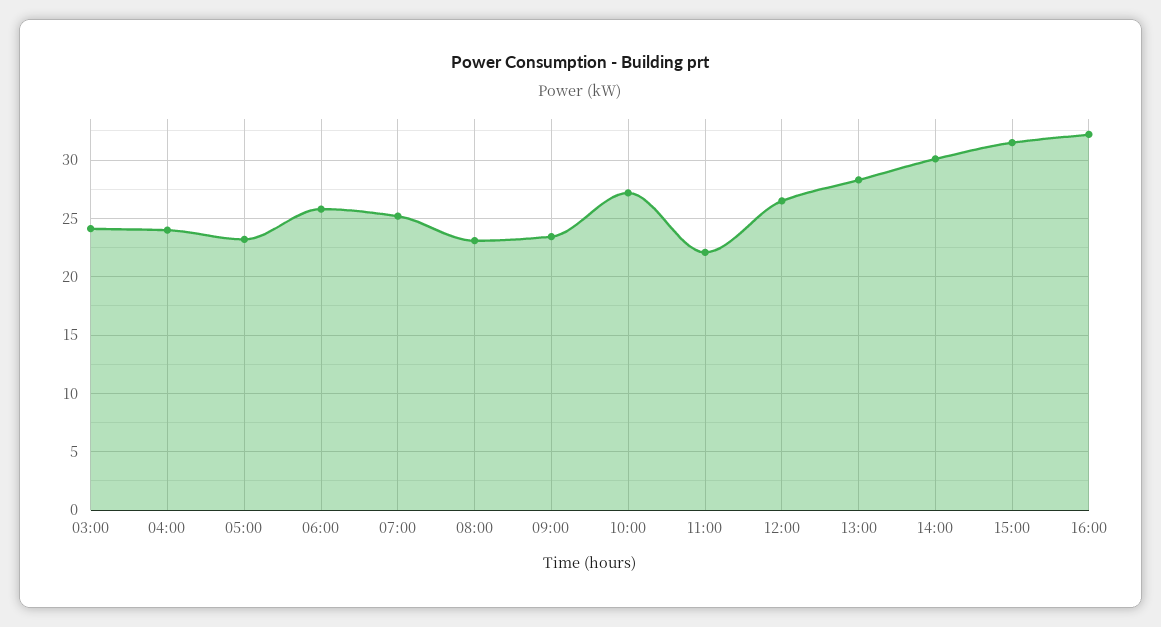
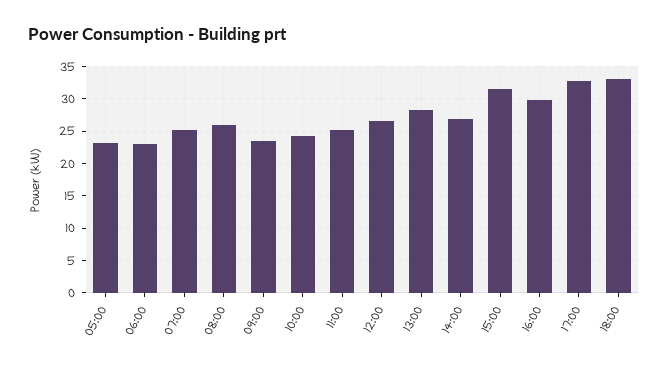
03:00: 24 -> none
04:00: 24 -> none
06:00: 26 -> 23
08:00: 23 -> 26
10:00: 27 -> 24
11:00: 22 -> 25
14:00: 30 -> 27
16:00: 32 -> 30
17:00: none -> 33
18:00: none -> 33

